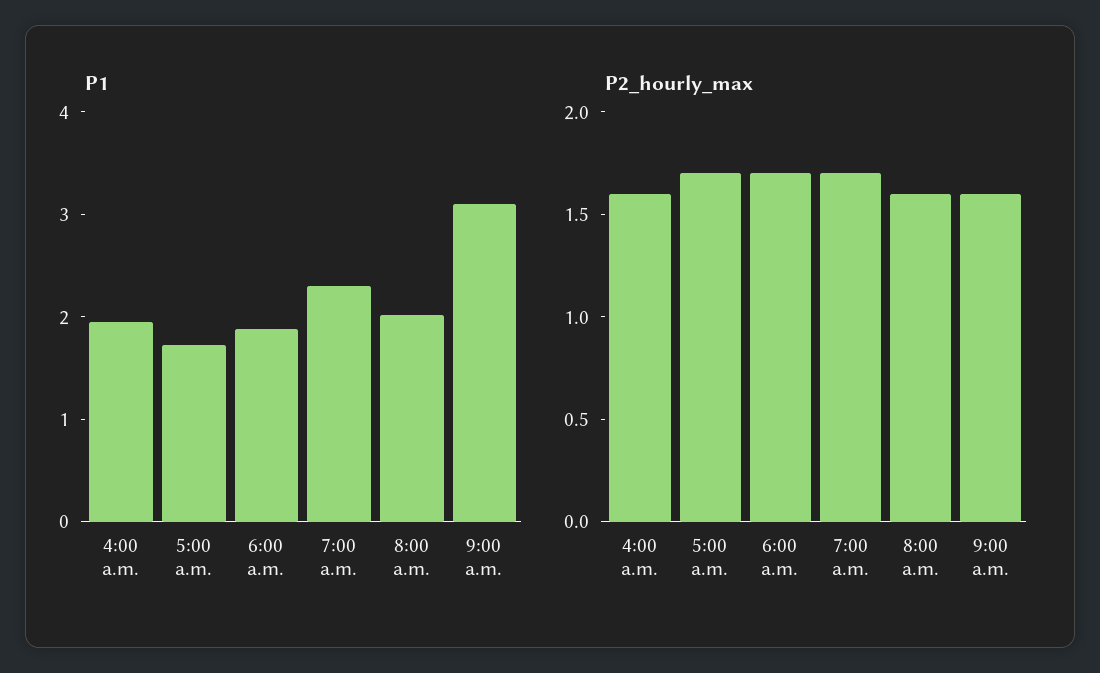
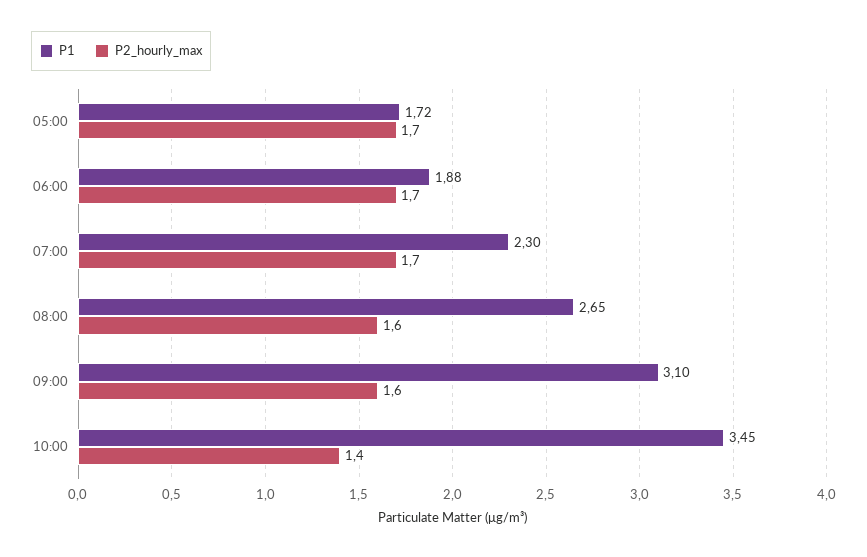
P1, 4:00 a.m.: 2 -> none
P1, 8:00 a.m.: 2 -> 2.65
P2_hourly_max, 4:00 a.m.: 1.6 -> none
P1, 10:00: none -> 3.45
P2_hourly_max, 10:00: none -> 1.4

